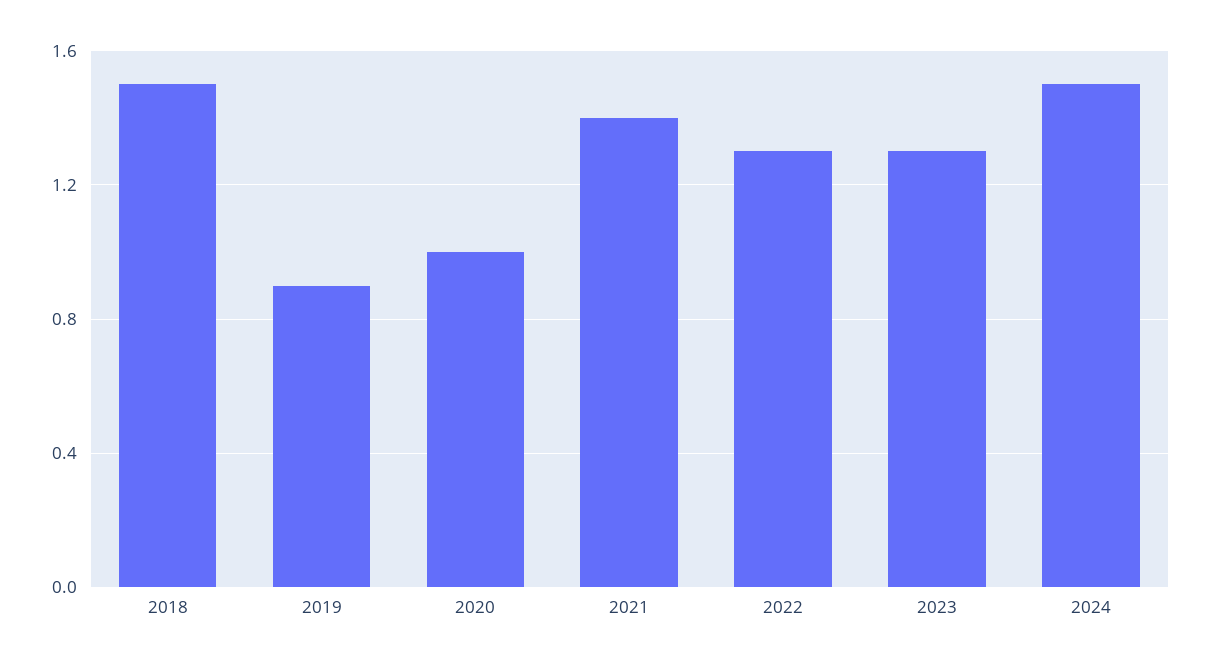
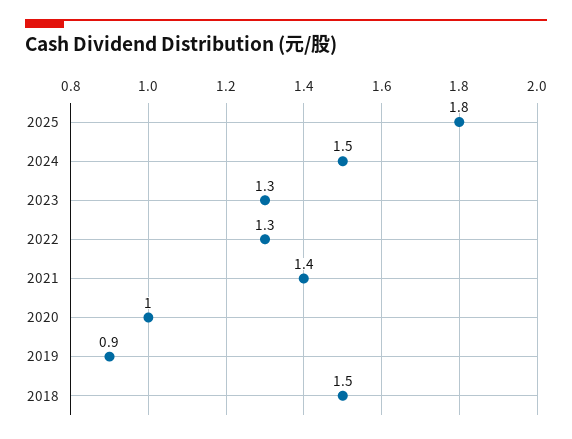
2025: none -> 1.8

